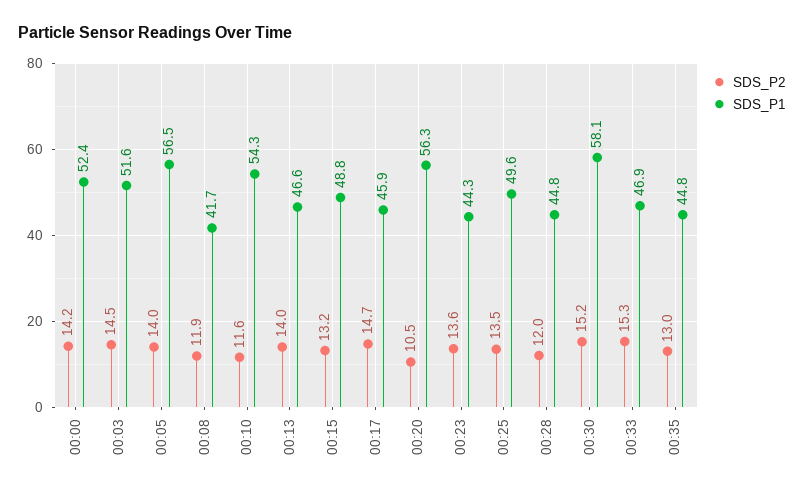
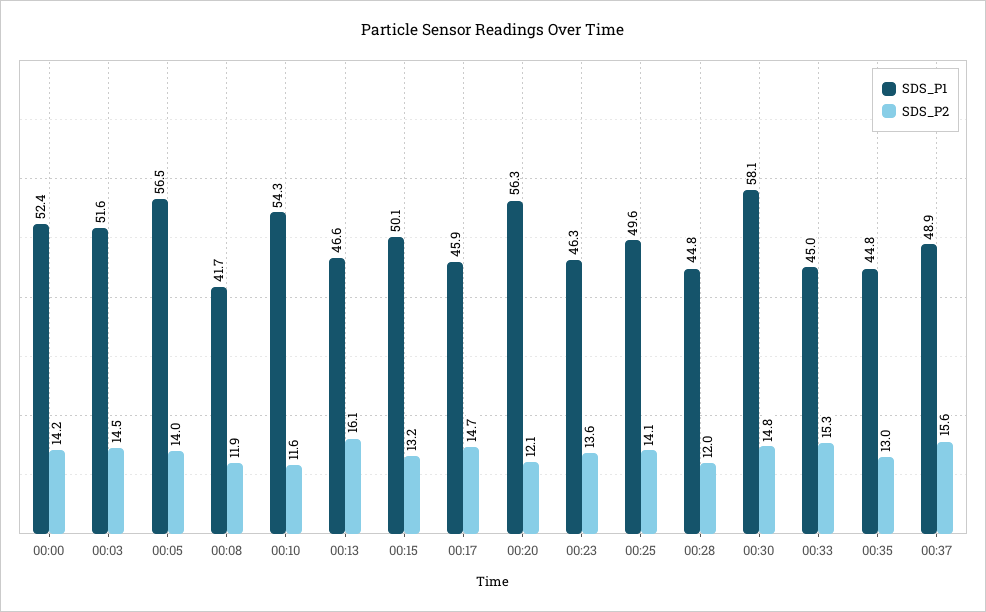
SDS_P2, 00:13: 14 -> 16.1
SDS_P1, 00:15: 48.8 -> 50.1
SDS_P2, 00:20: 10.5 -> 12.1
SDS_P1, 00:23: 44.3 -> 46.3
SDS_P2, 00:25: 13.5 -> 14.1
SDS_P2, 00:30: 15.2 -> 14.8
SDS_P1, 00:33: 46.9 -> 45
SDS_P1, 00:37: none -> 48.9
SDS_P2, 00:37: none -> 15.6

